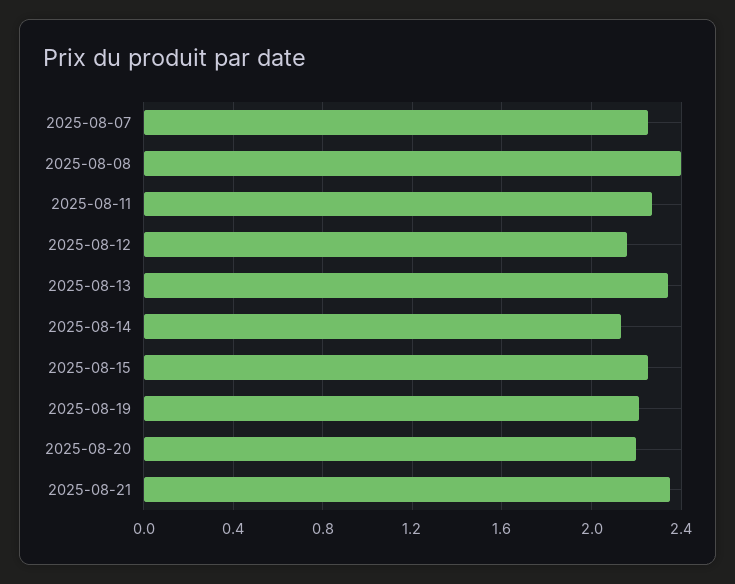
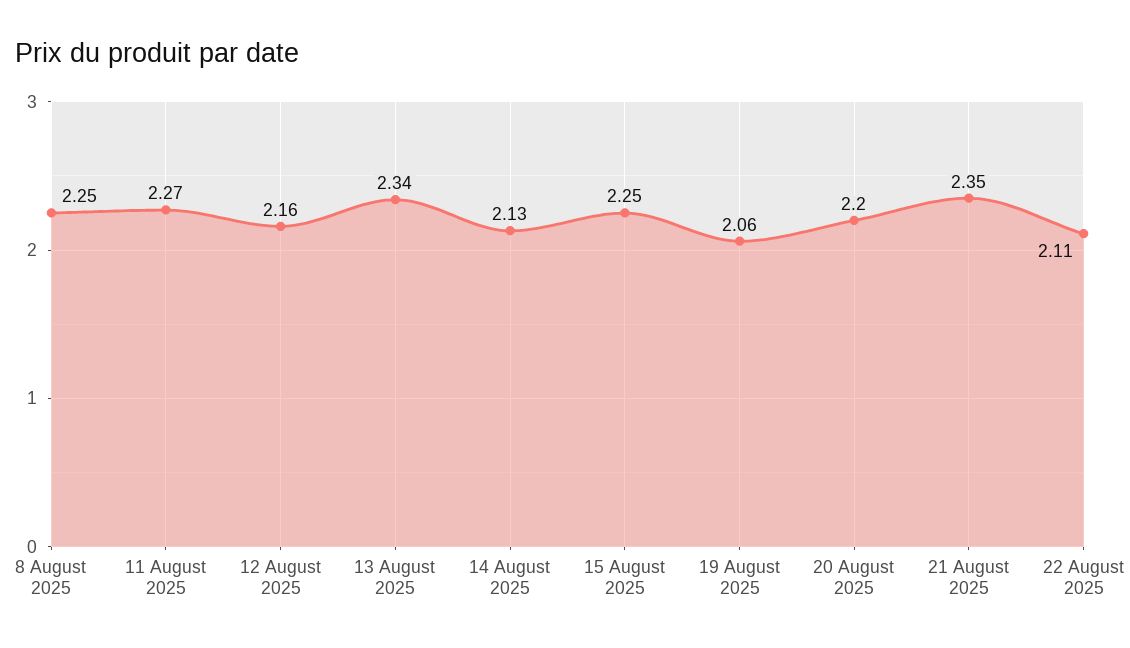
2025-08-07: 2.25 -> none
2025-08-08: 2.4 -> 2.25
2025-08-19: 2.2 -> 2.06
22 August 2025: none -> 2.11

